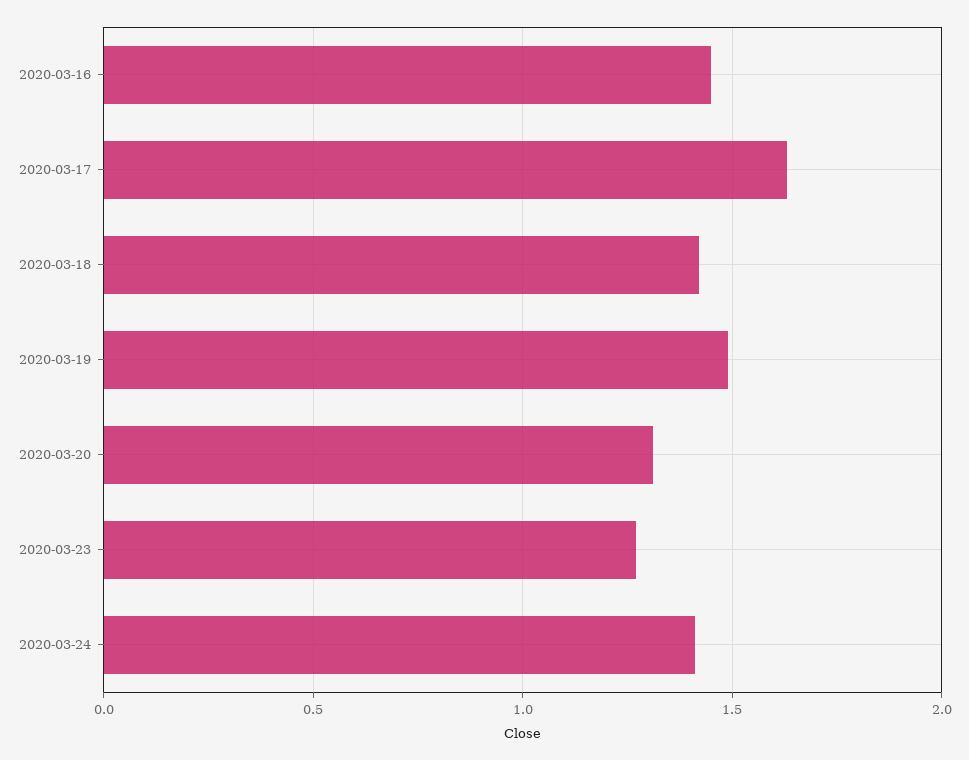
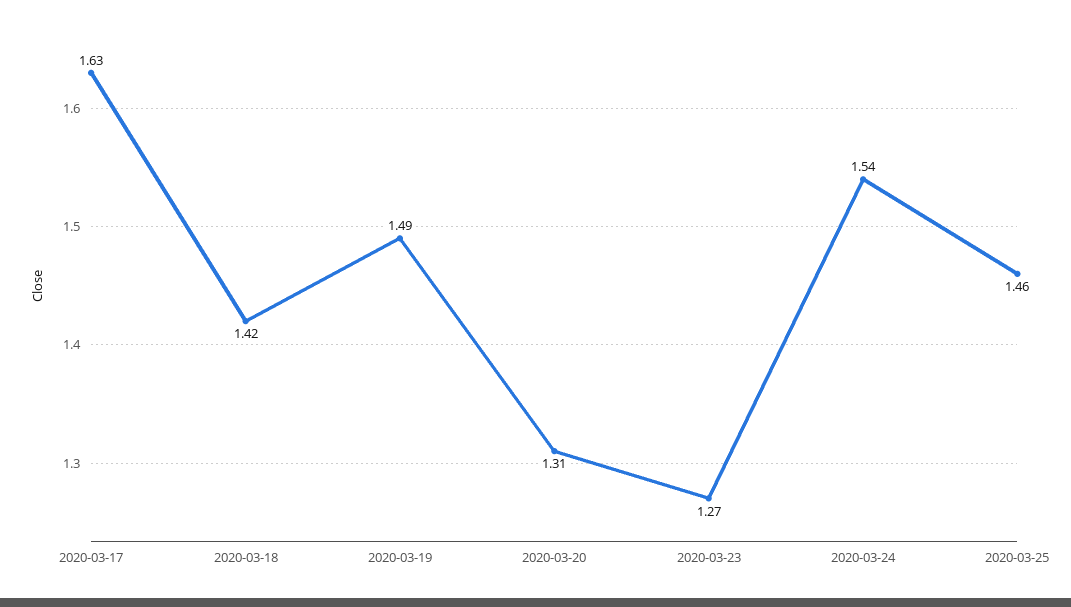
2020-03-16: 1.45 -> none
2020-03-24: 1.4 -> 1.54
2020-03-25: none -> 1.46

